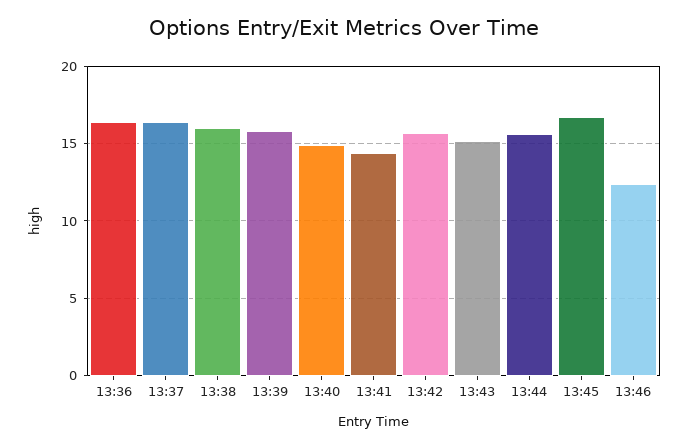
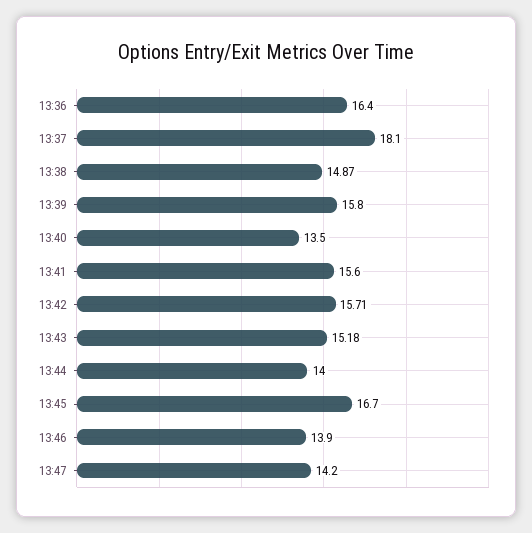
13:37: 16.5 -> 18.1
13:38: 16 -> 14.87
13:40: 15 -> 13.5
13:41: 14.5 -> 15.6
13:44: 15.5 -> 14
13:46: 12.5 -> 13.9
13:47: none -> 14.2

